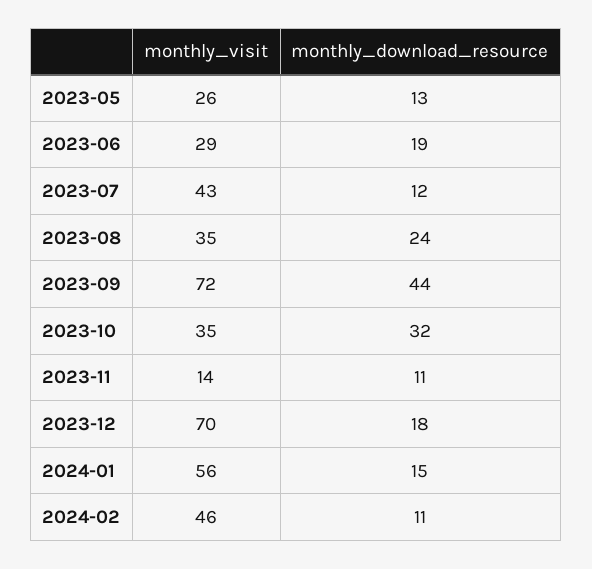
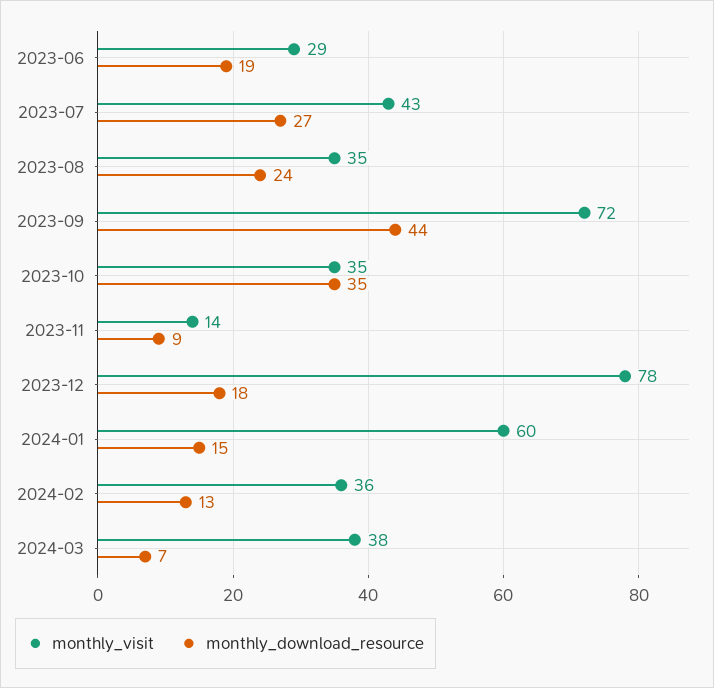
monthly_visit, 2023-05: 26 -> none
monthly_download_resource, 2023-05: 13 -> none
monthly_download_resource, 2023-07: 12 -> 27
monthly_download_resource, 2023-10: 32 -> 35
monthly_download_resource, 2023-11: 11 -> 9
monthly_visit, 2023-12: 70 -> 78
monthly_visit, 2024-01: 56 -> 60
monthly_visit, 2024-02: 46 -> 36
monthly_download_resource, 2024-02: 11 -> 13
monthly_visit, 2024-03: none -> 38
monthly_download_resource, 2024-03: none -> 7

